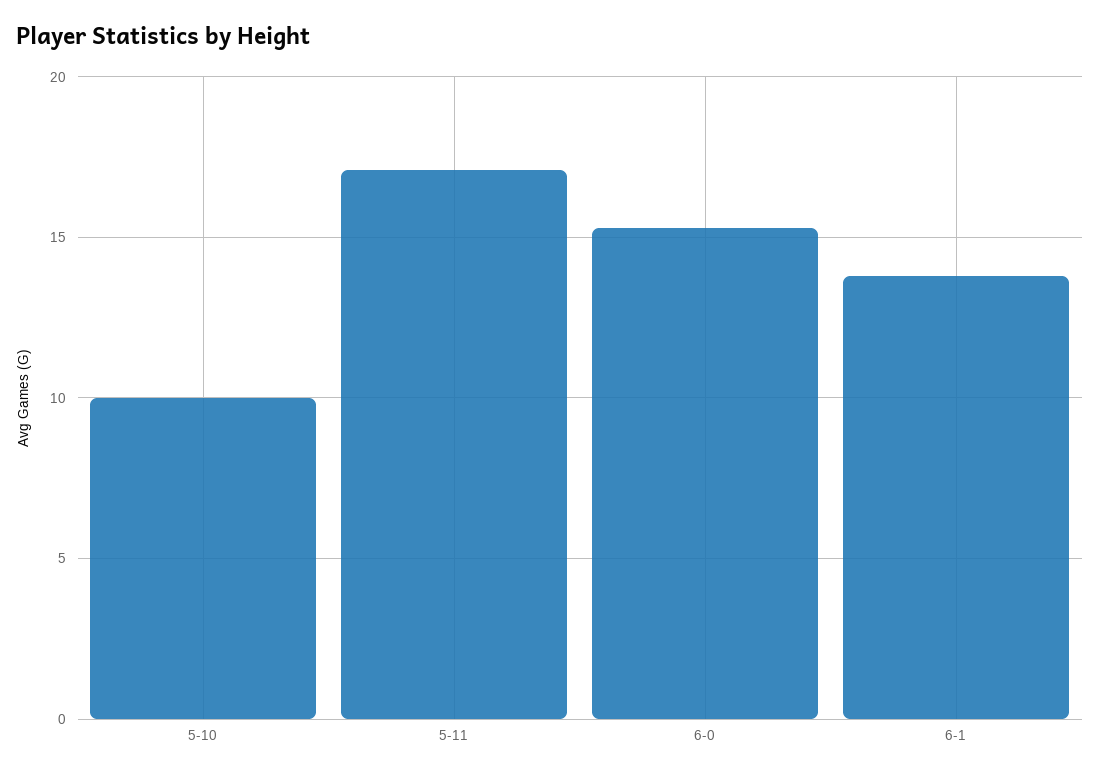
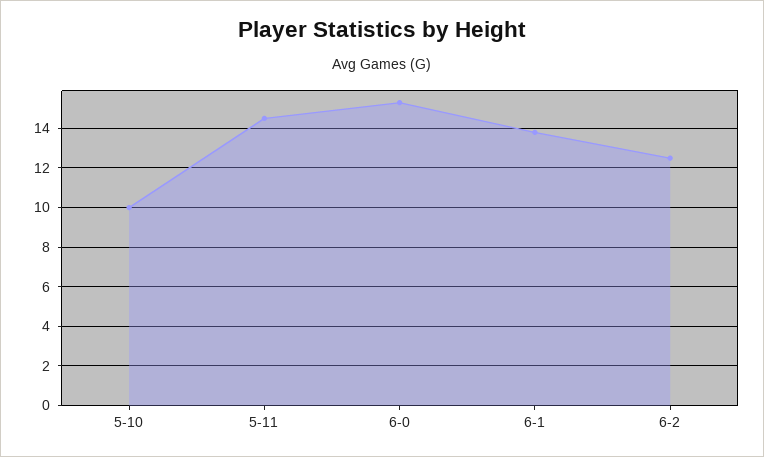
5-11: 17 -> 14.5
6-2: none -> 12.5

